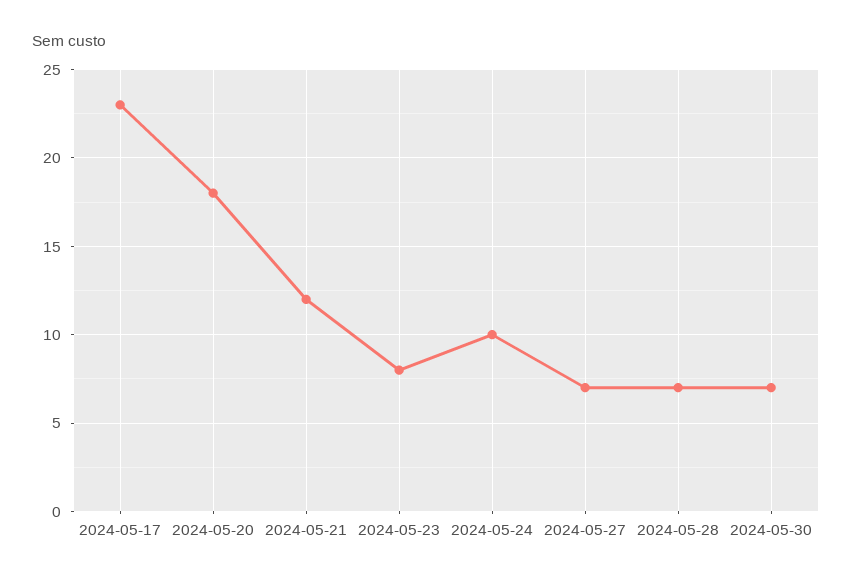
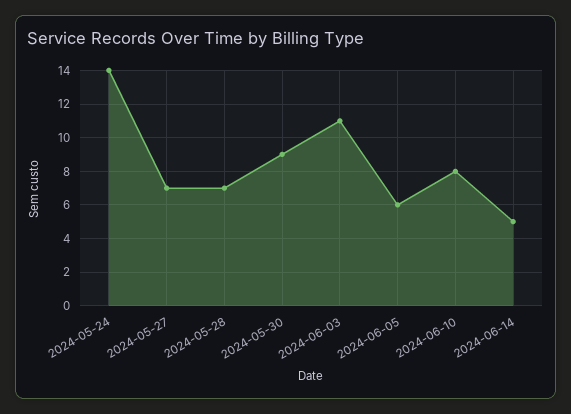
2024-05-17: 23 -> none
2024-05-20: 18 -> none
2024-05-21: 12 -> none
2024-05-23: 8 -> none
2024-05-24: 10 -> 14
2024-05-30: 7 -> 9
2024-06-03: none -> 11
2024-06-05: none -> 6
2024-06-10: none -> 8
2024-06-14: none -> 5

